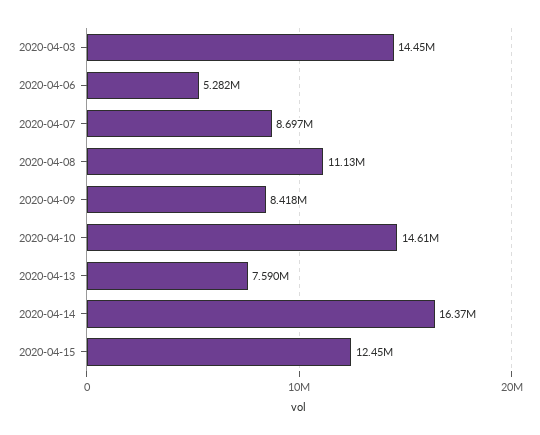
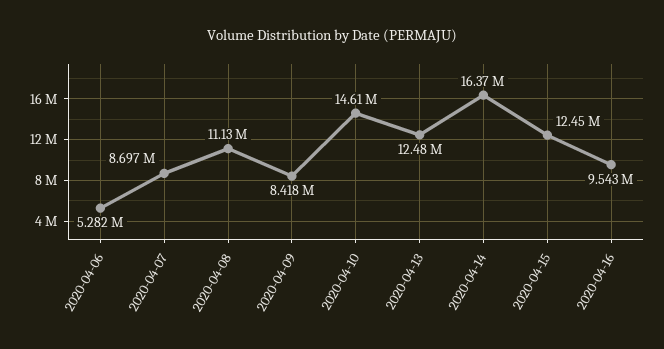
2020-04-03: 14450000 -> none
2020-04-13: 7590000 -> 12480000
2020-04-16: none -> 9543000

